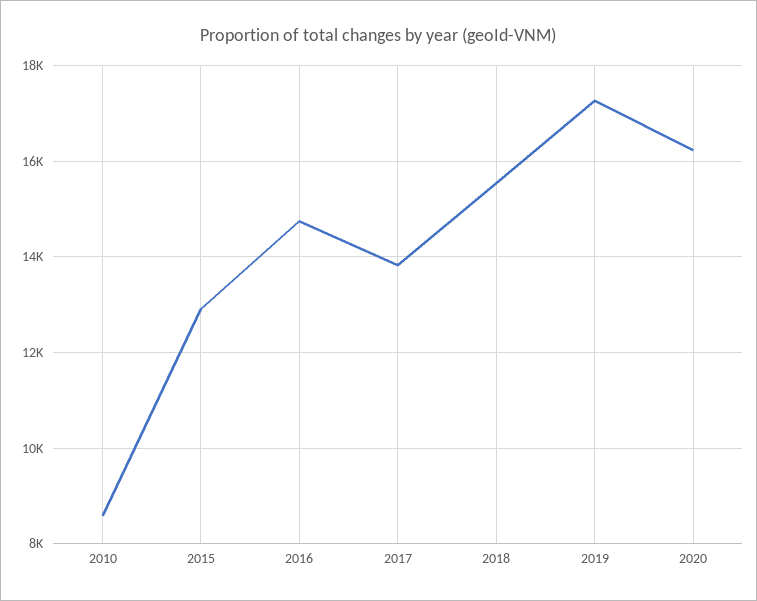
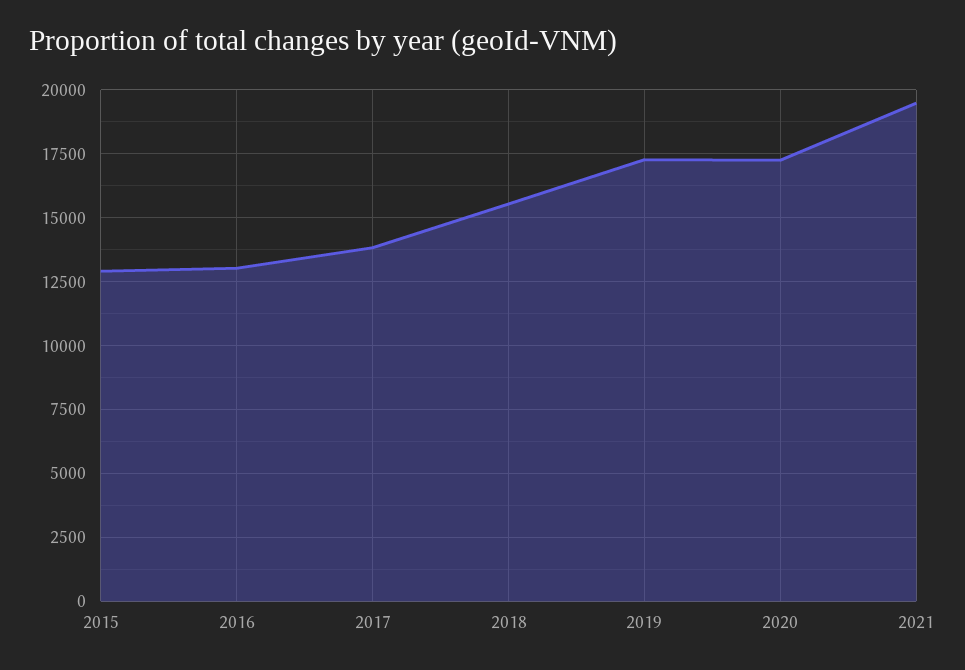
2010: 8600 -> none
2016: 14800 -> 13000
2020: 16200 -> 17250
2021: none -> 19500

